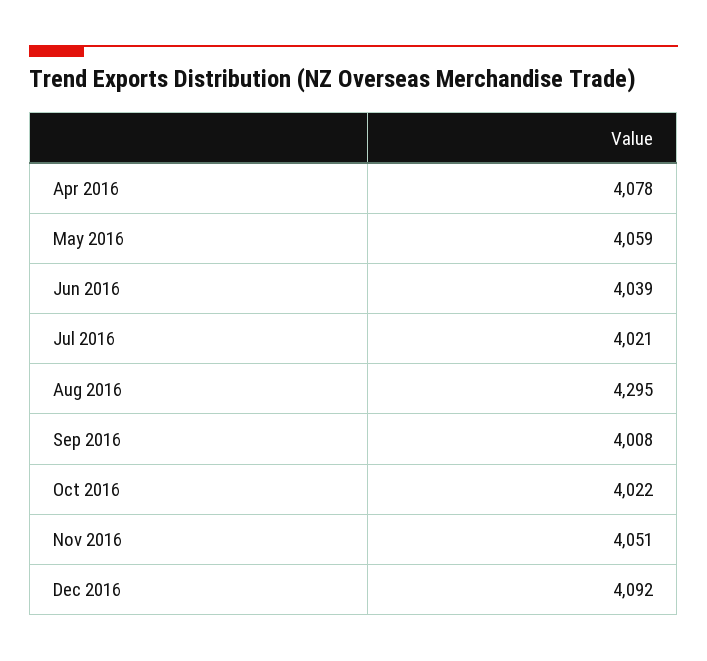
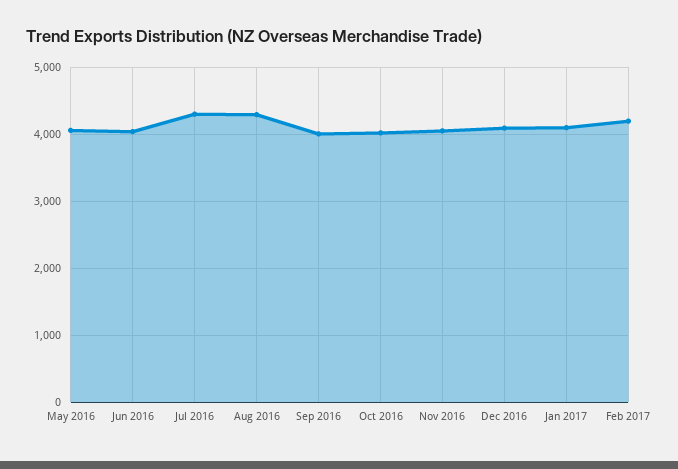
Apr 2016: 4078 -> none
Jul 2016: 4021 -> 4300
Jan 2017: none -> 4100
Feb 2017: none -> 4200

